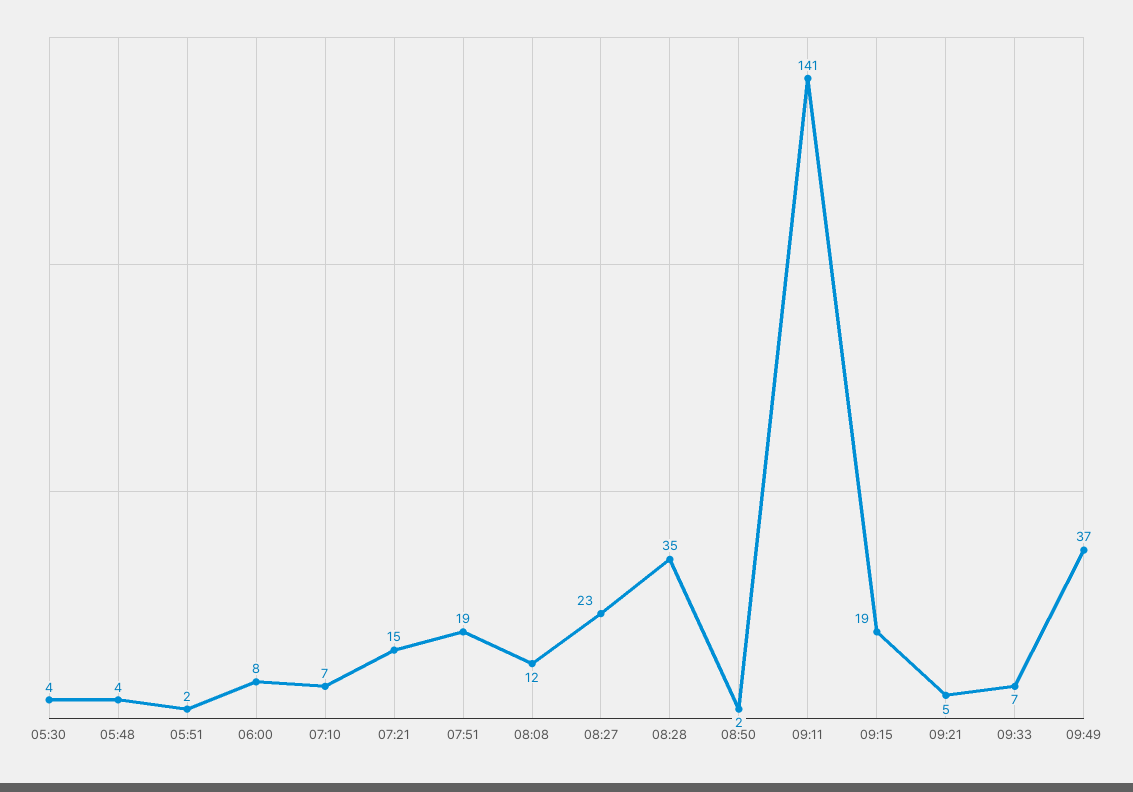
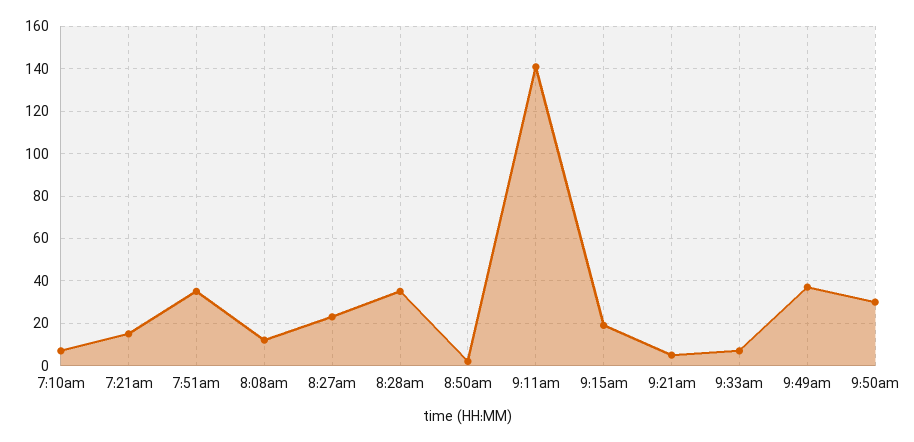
05:30: 4 -> none
05:48: 4 -> none
05:51: 2 -> none
06:00: 8 -> none
07:51: 19 -> 35
9:50am: none -> 30

